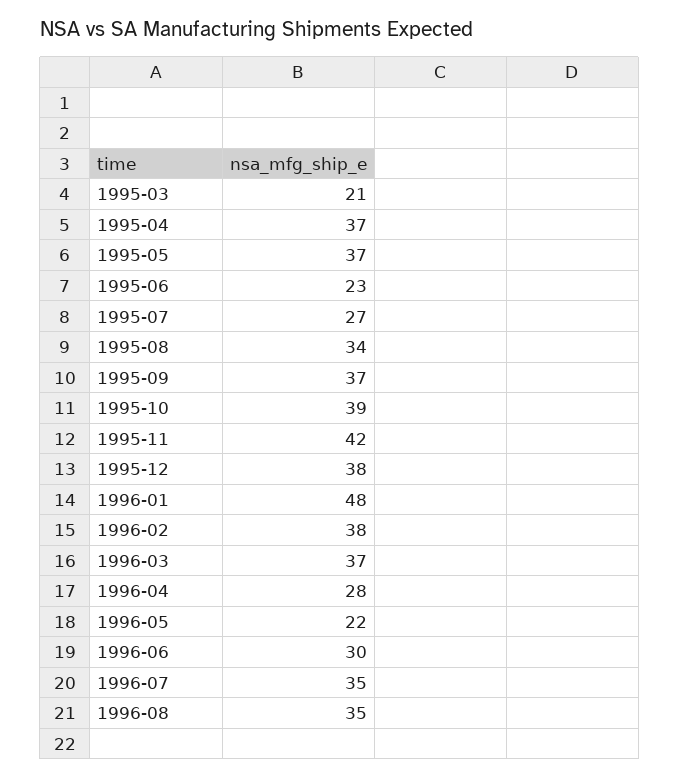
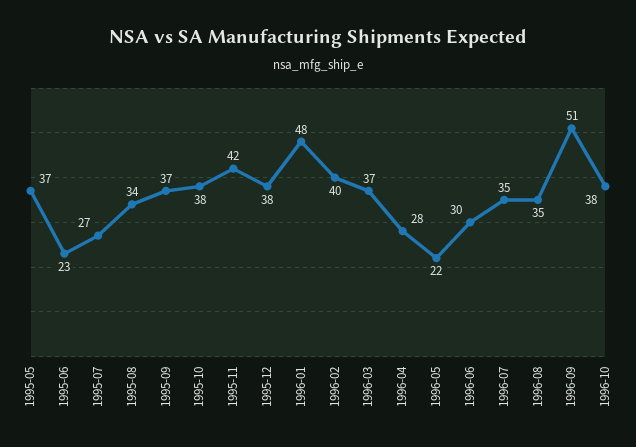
1995-03: 21 -> none
1995-04: 37 -> none
1995-10: 39 -> 38
1996-02: 38 -> 40
1996-09: none -> 51
1996-10: none -> 38

